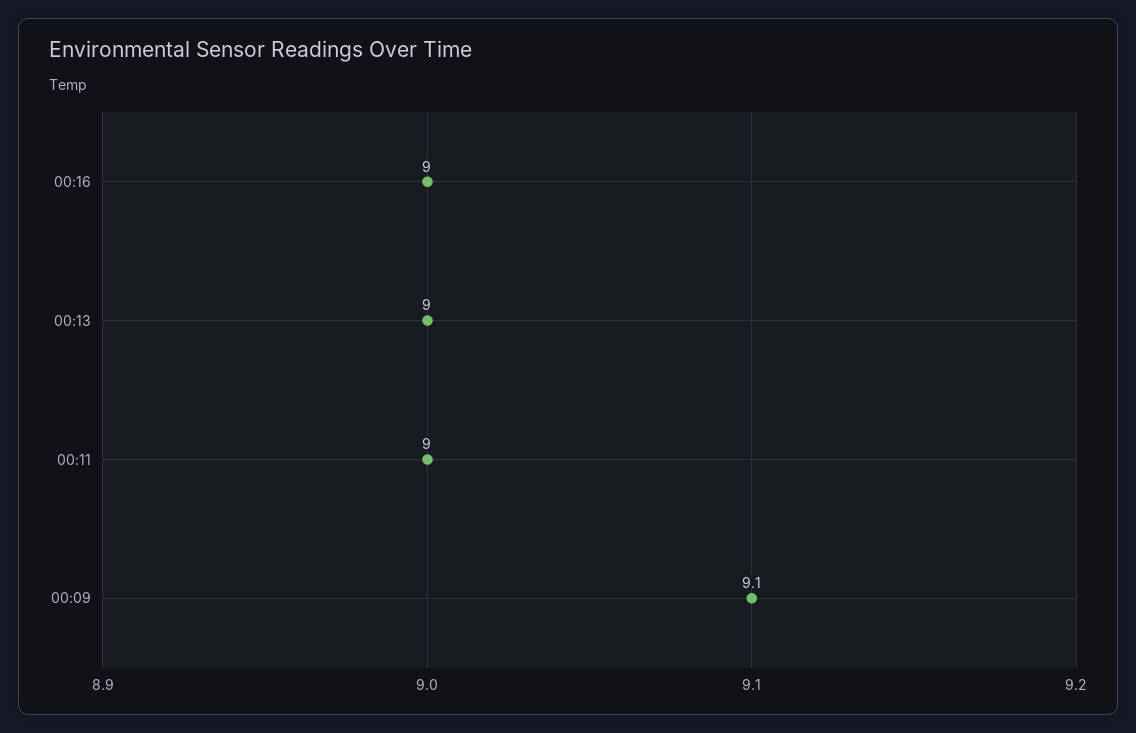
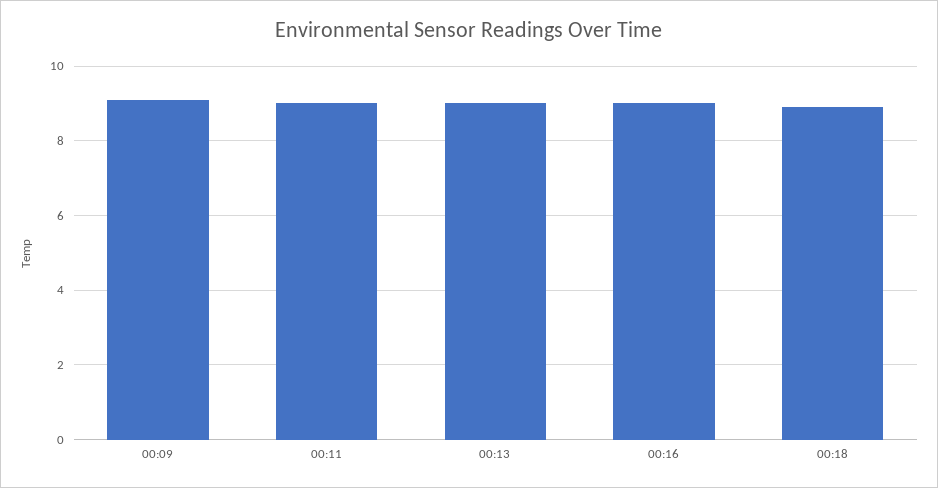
00:18: none -> 9

